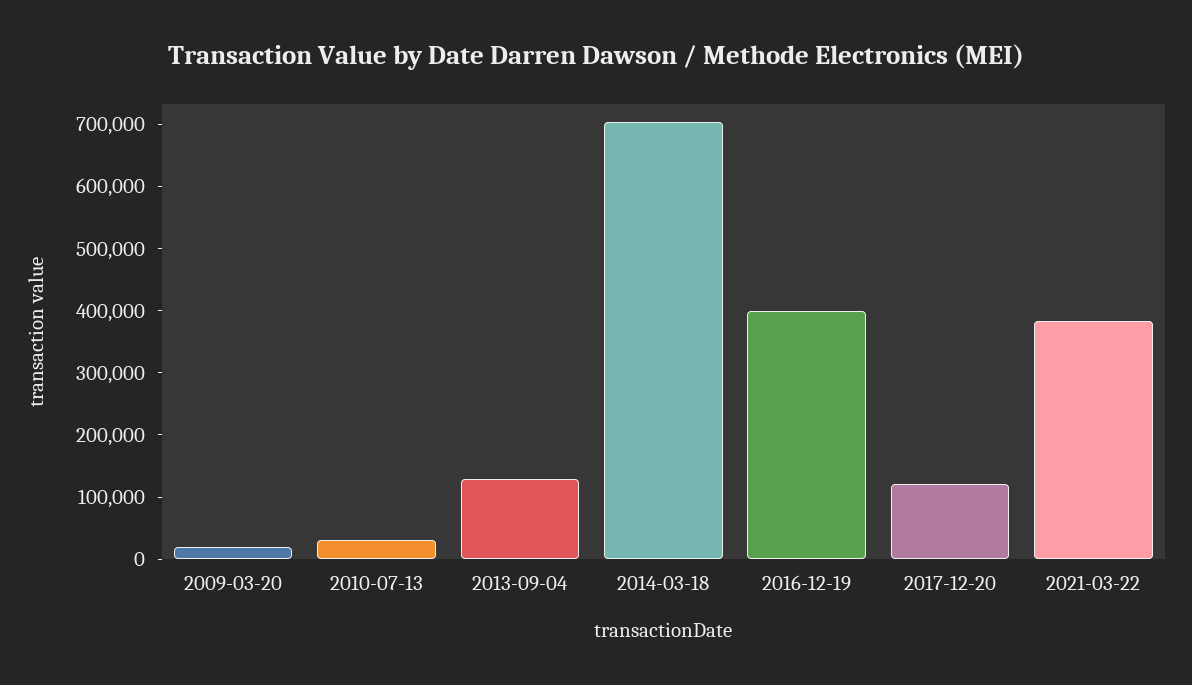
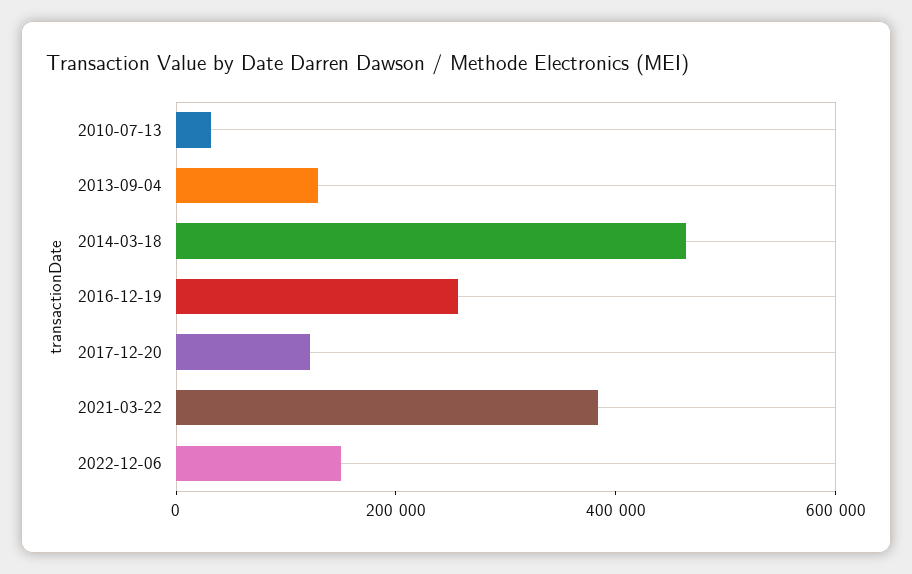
2009-03-20: 20000 -> none
2014-03-18: 700000 -> 450000
2016-12-19: 400000 -> 250000
2022-12-06: none -> 150000

